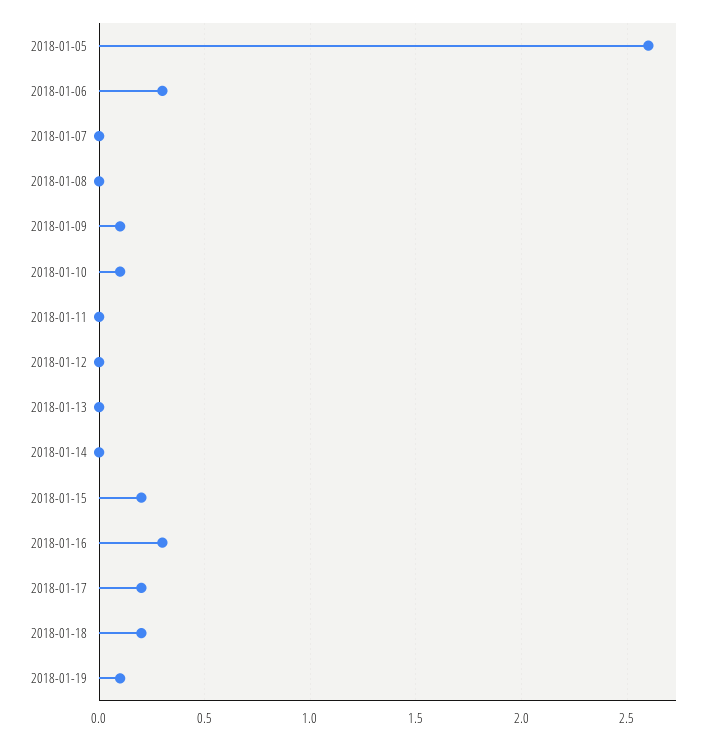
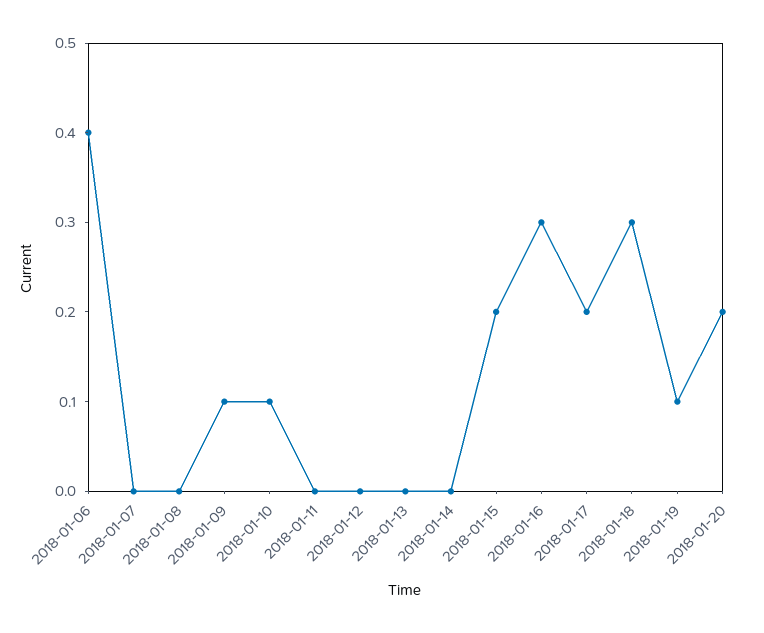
2018-01-05: 2.6 -> none
2018-01-06: 0.3 -> 0.4
2018-01-18: 0.2 -> 0.3
2018-01-20: none -> 0.2

